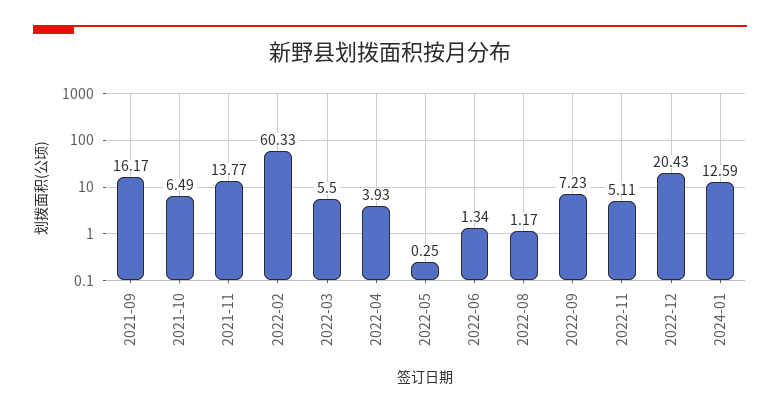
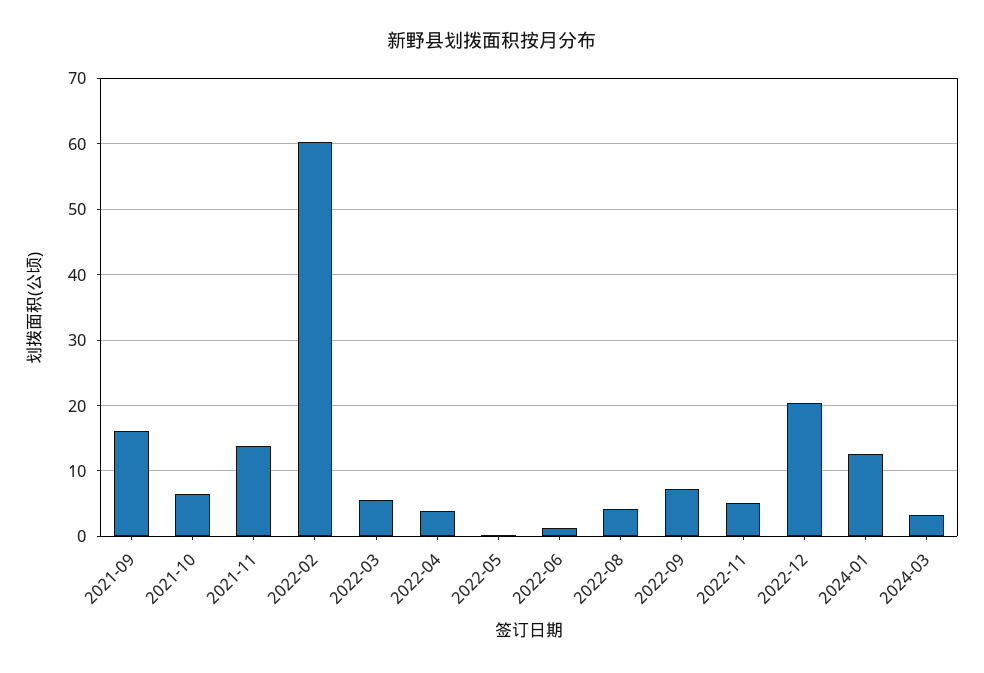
2022-08: 1.17 -> 4
2024-03: none -> 3

